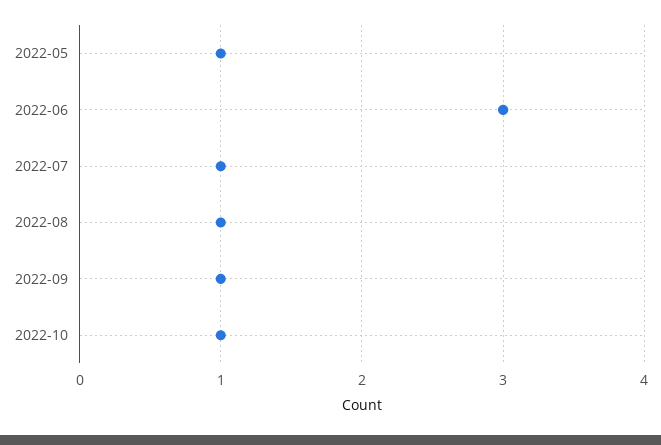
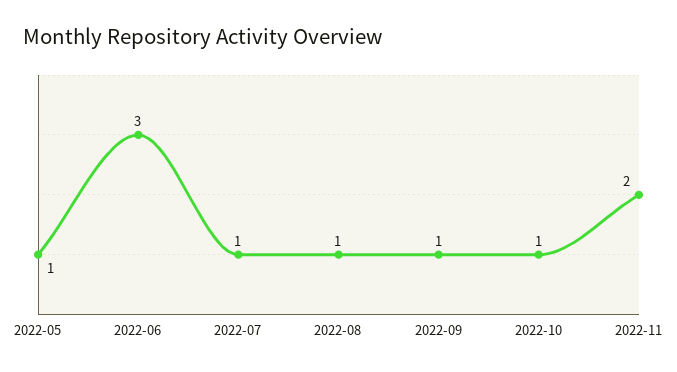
2022-11: none -> 2

